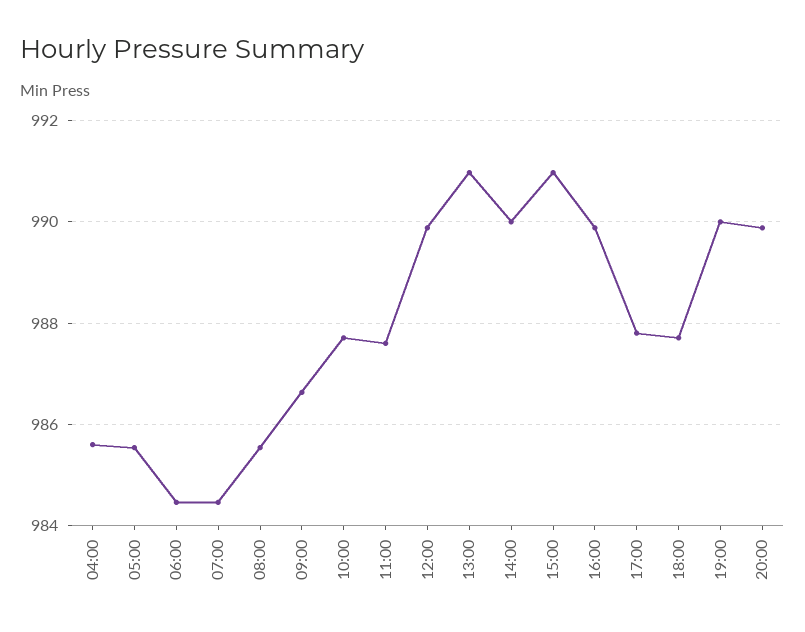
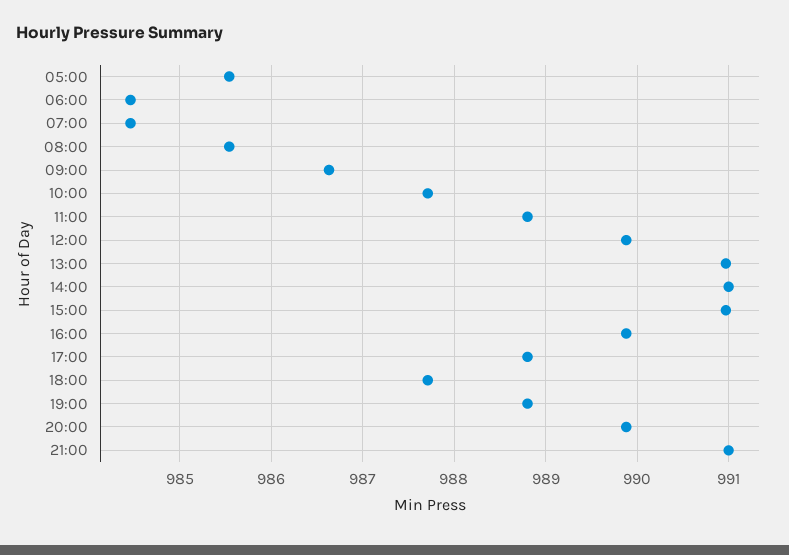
04:00: 985.6 -> none
11:00: 987.6 -> 988.8
14:00: 990 -> 991
17:00: 987.8 -> 988.8
19:00: 990 -> 988.8
21:00: none -> 991

